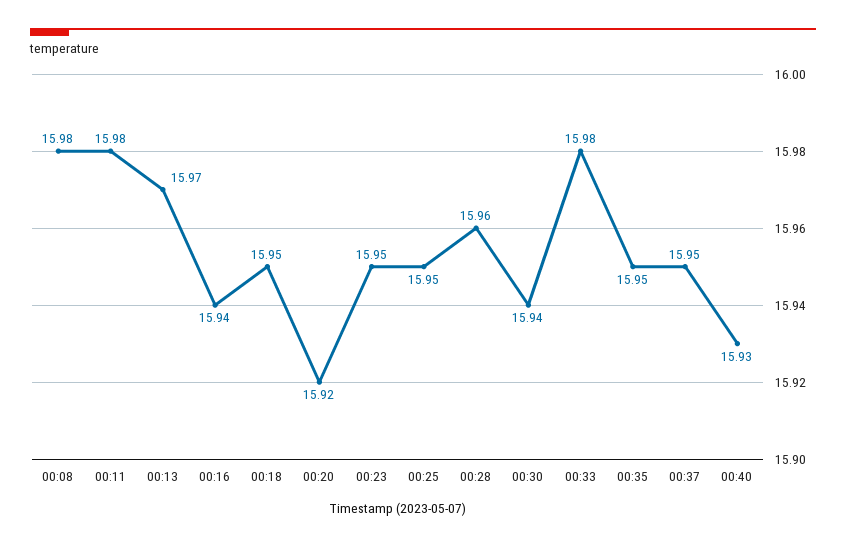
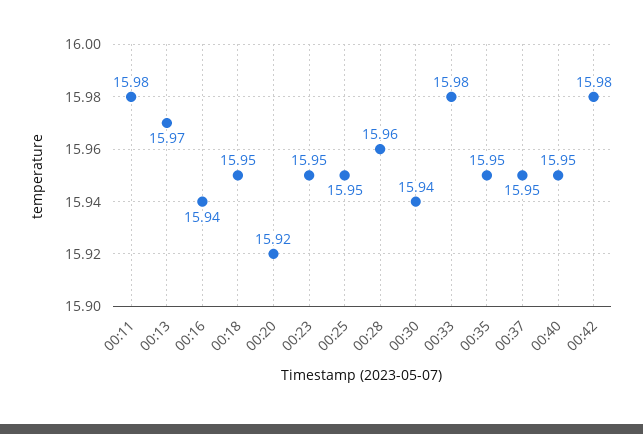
00:08: 15.98 -> none
00:40: 15.93 -> 15.95
00:42: none -> 15.98

